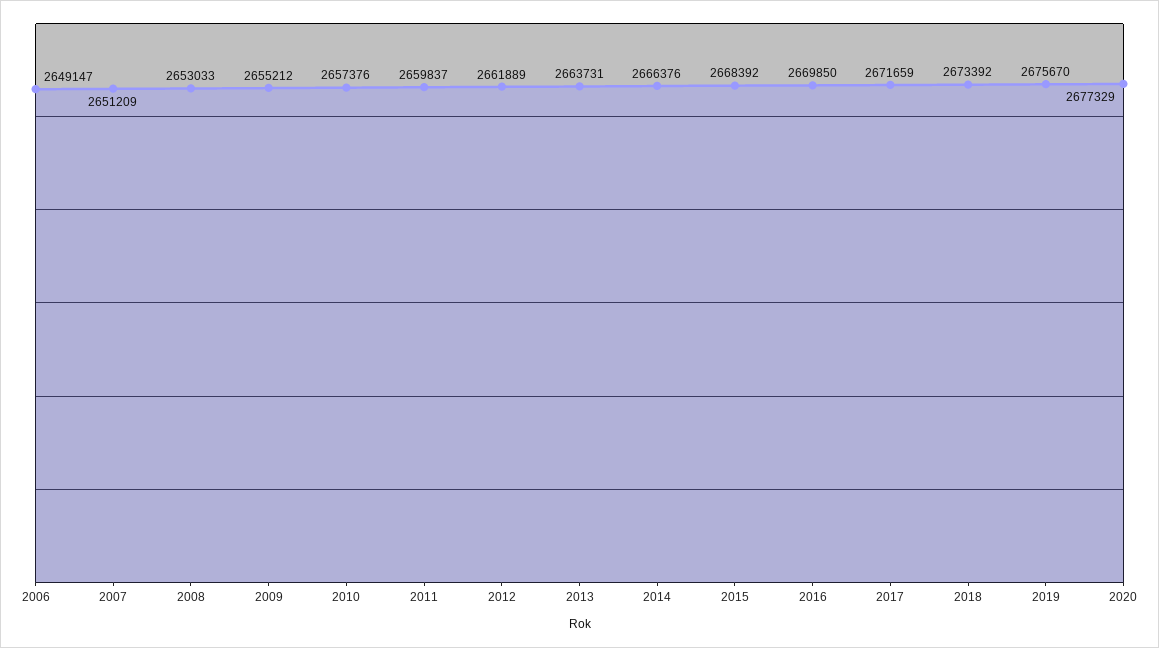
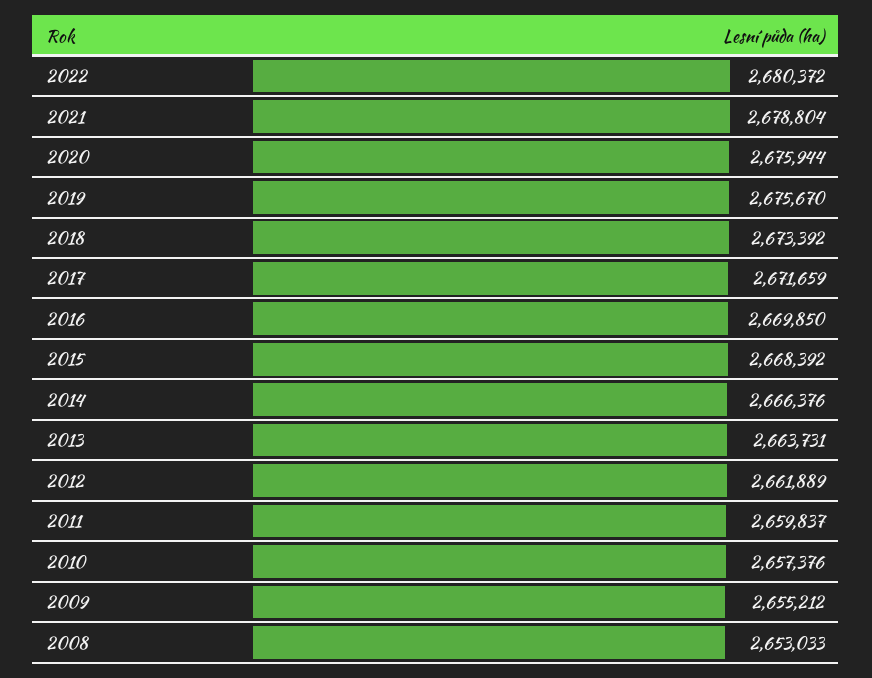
2006: 2649147 -> none
2007: 2651209 -> none
2020: 2677329 -> 2675944
2022: none -> 2680372
2021: none -> 2678804

